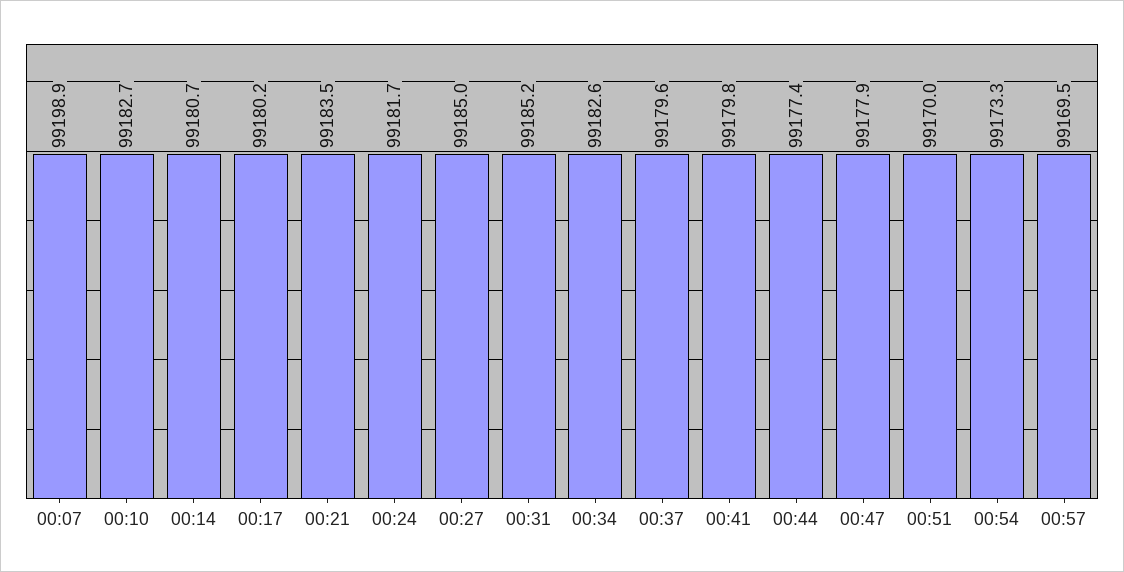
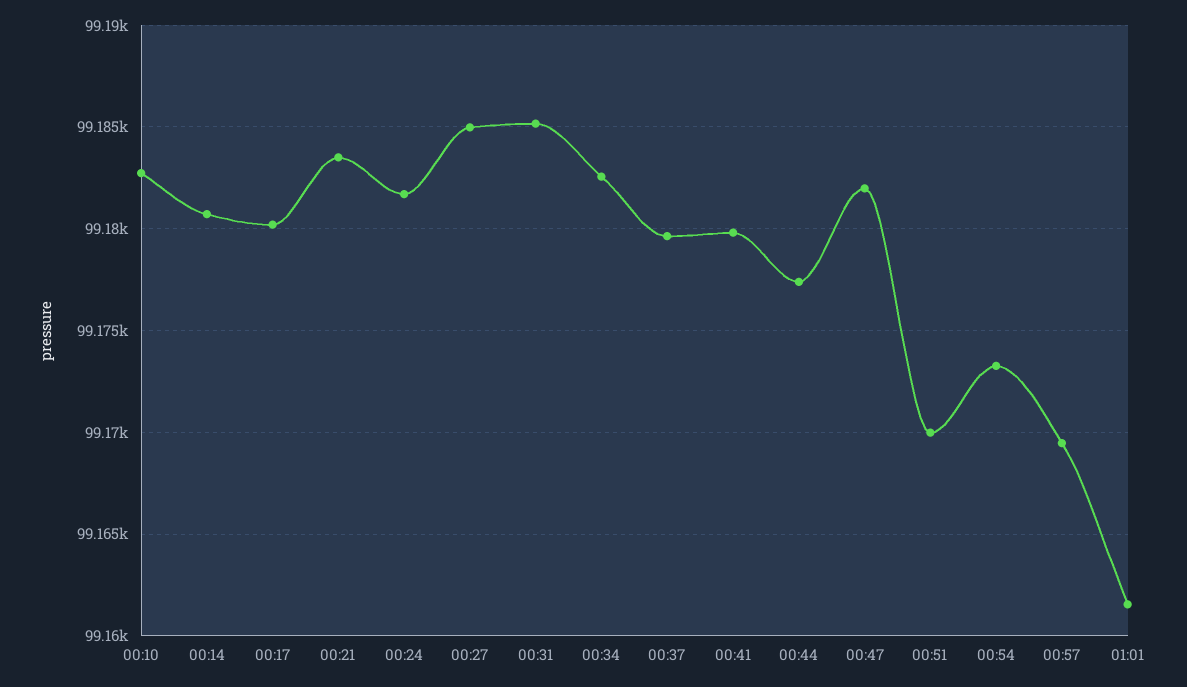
00:07: 99198.9 -> none
00:47: 99177.9 -> 99182
01:01: none -> 99161.5

